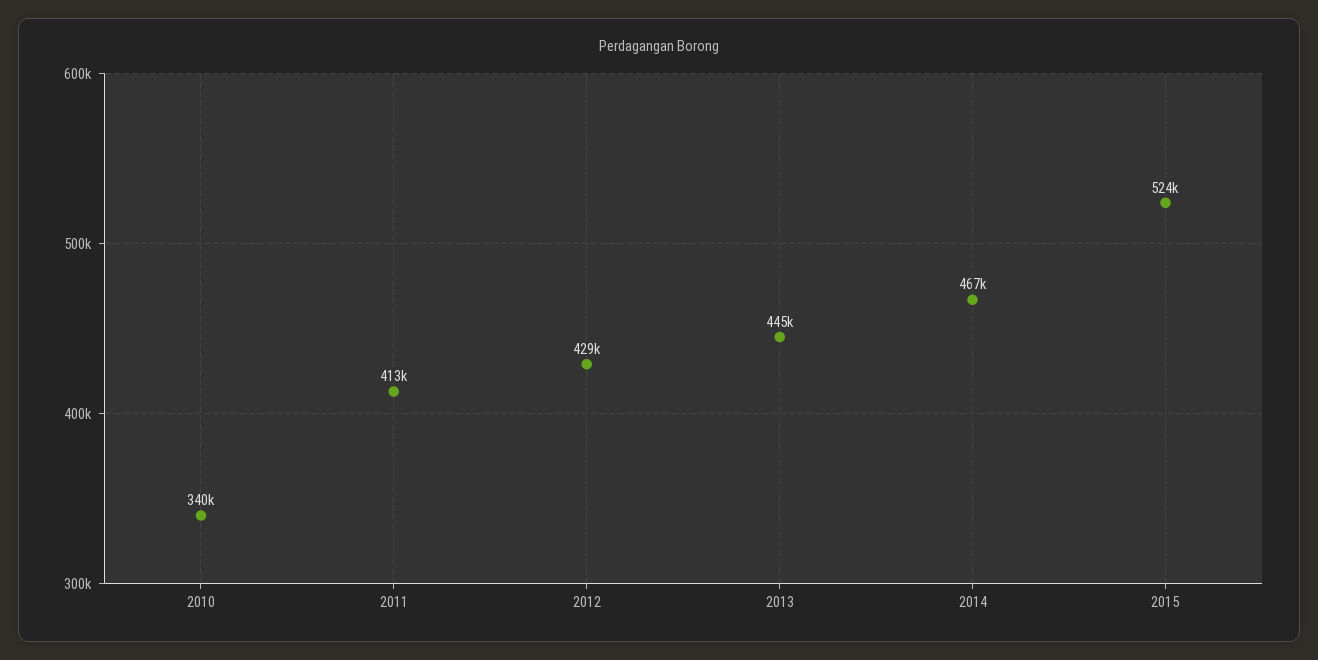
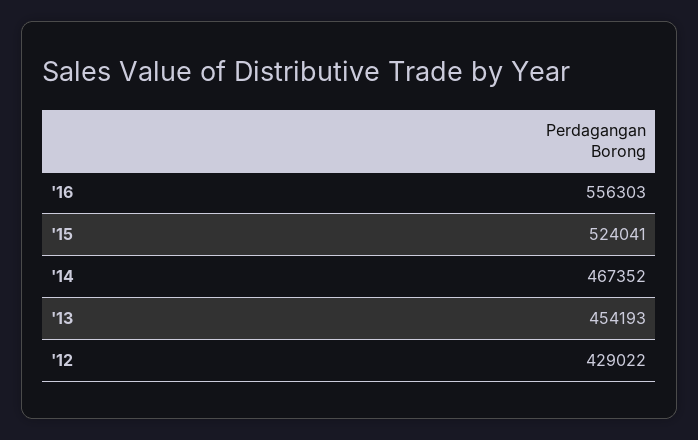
2010: 340000 -> none
2011: 413000 -> none
2013: 445000 -> 454193
'16: none -> 556303

